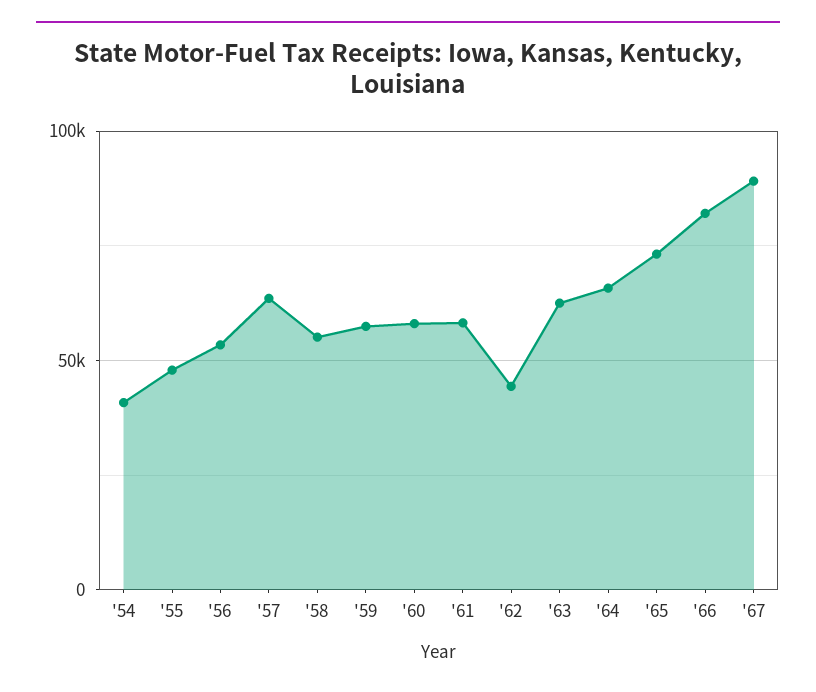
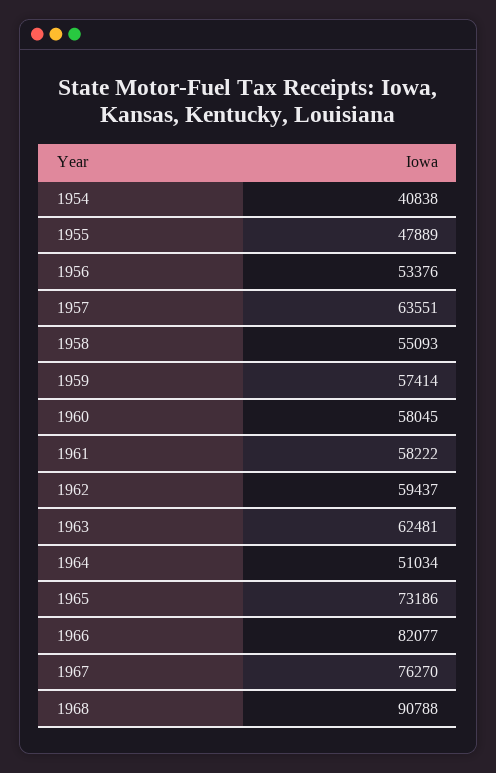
'62: 45000 -> 59437
'64: 65000 -> 51034
'67: 90000 -> 76270
1968: none -> 90788

